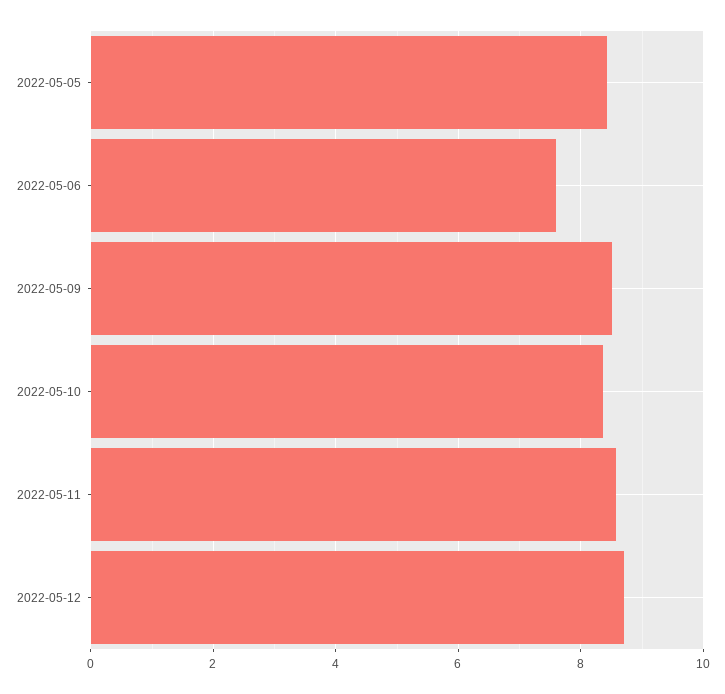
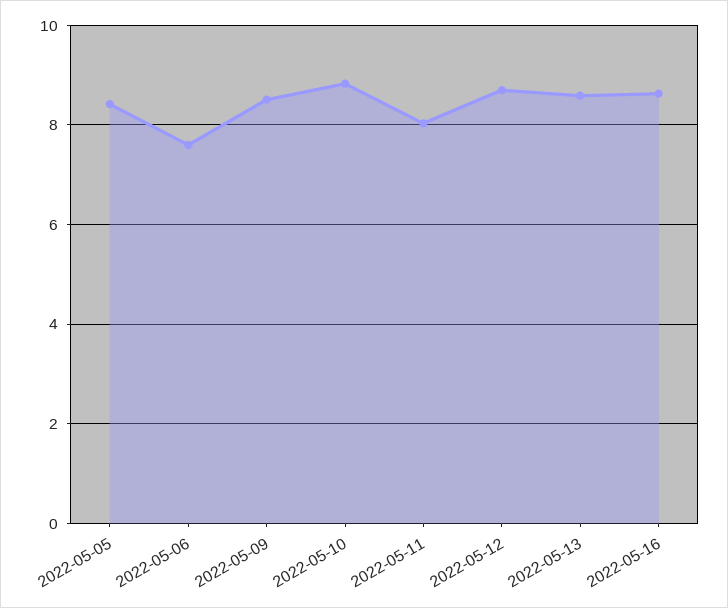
2022-05-10: 8.4 -> 8.8
2022-05-11: 8.6 -> 8
2022-05-13: none -> 8.6
2022-05-16: none -> 8.6

